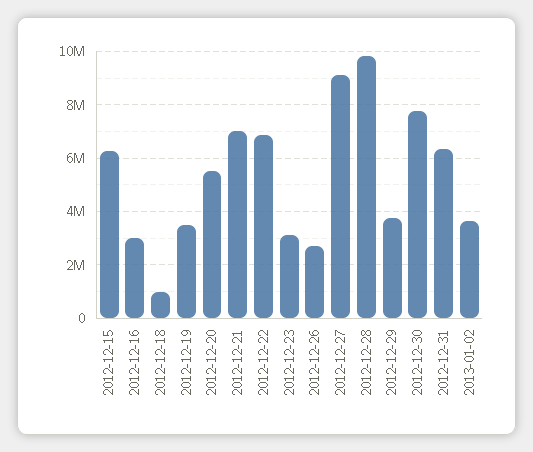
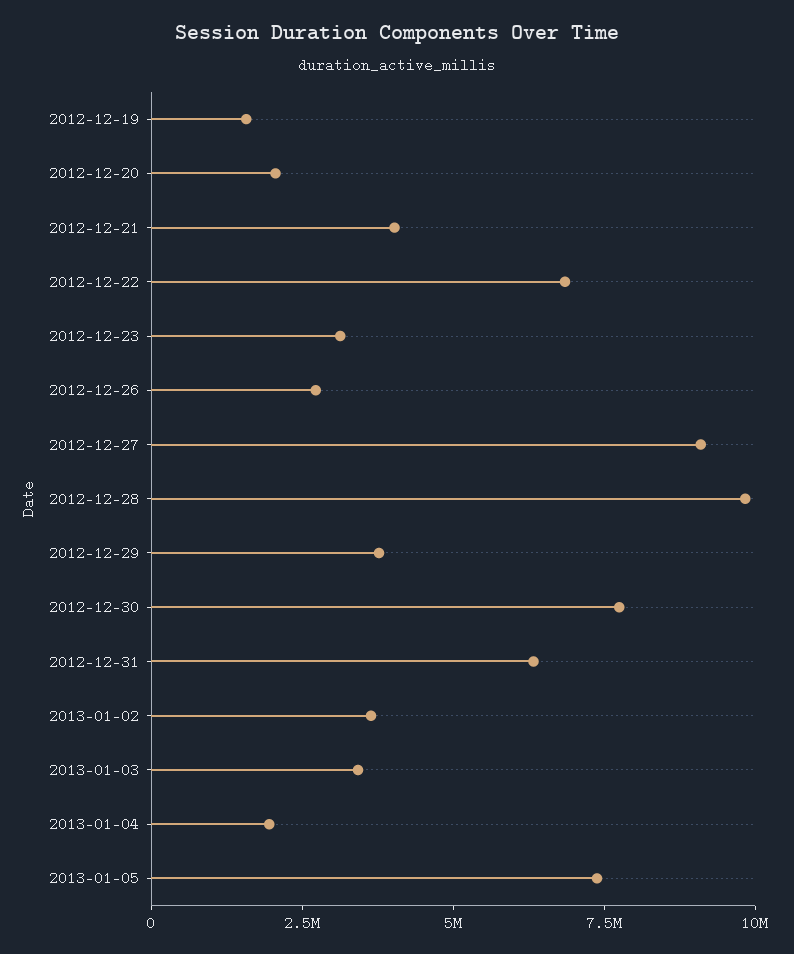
2012-12-15: 6250000 -> none
2012-12-16: 3000000 -> none
2012-12-18: 1000000 -> none
2012-12-19: 3500000 -> 1500000
2012-12-20: 5500000 -> 2000000
2012-12-21: 7000000 -> 4000000
2013-01-03: none -> 3500000
2013-01-04: none -> 2000000
2013-01-05: none -> 7500000

